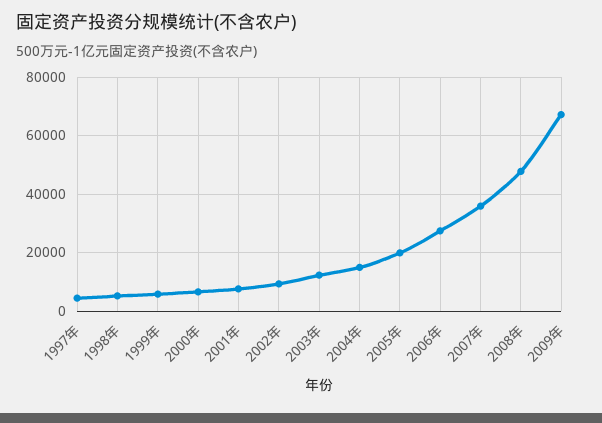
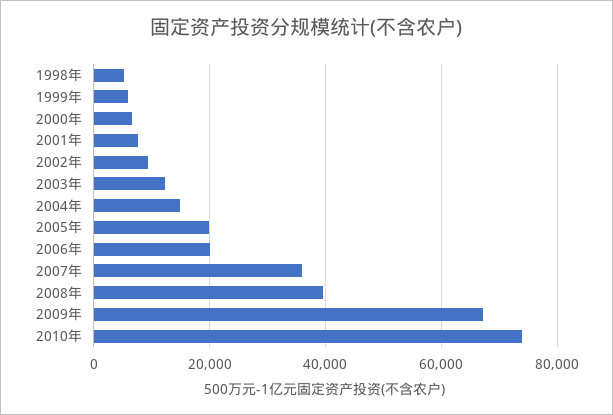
1997年: 5000 -> none
2006年: 27500 -> 20000
2008年: 47500 -> 40000
2010年: none -> 74000

